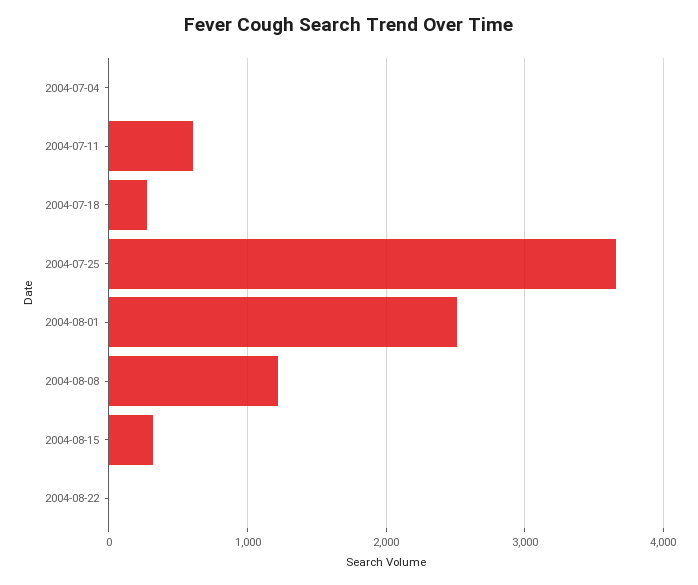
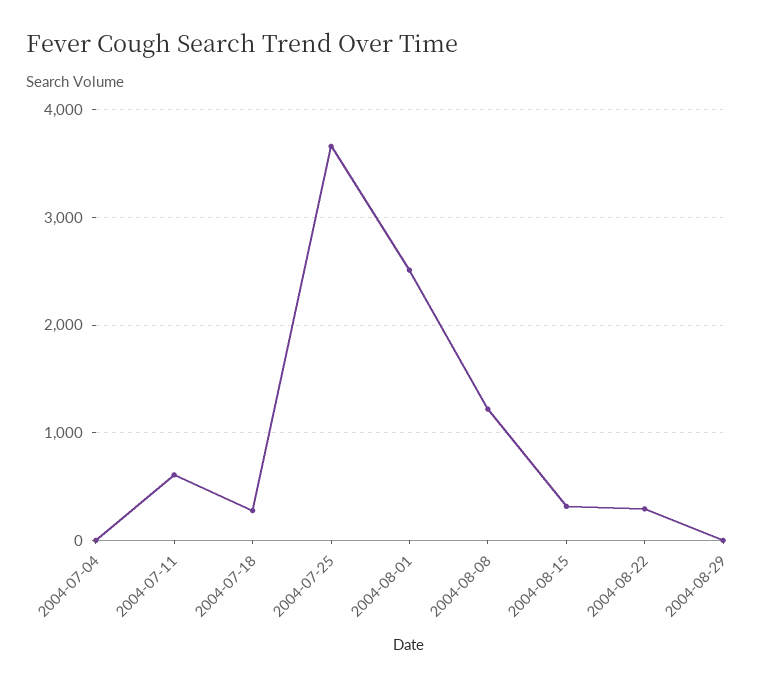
2004-08-22: 0 -> 300
2004-08-29: none -> 0

